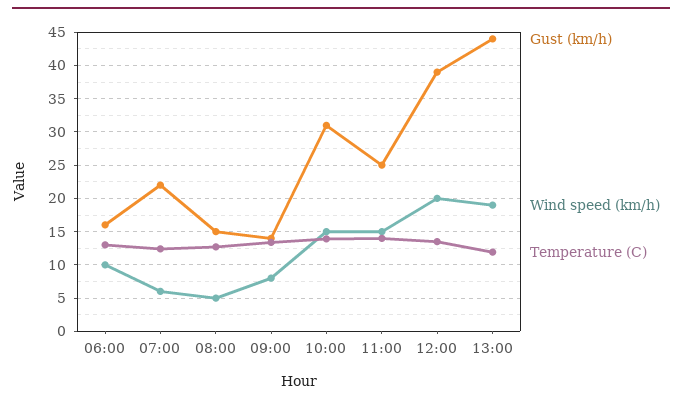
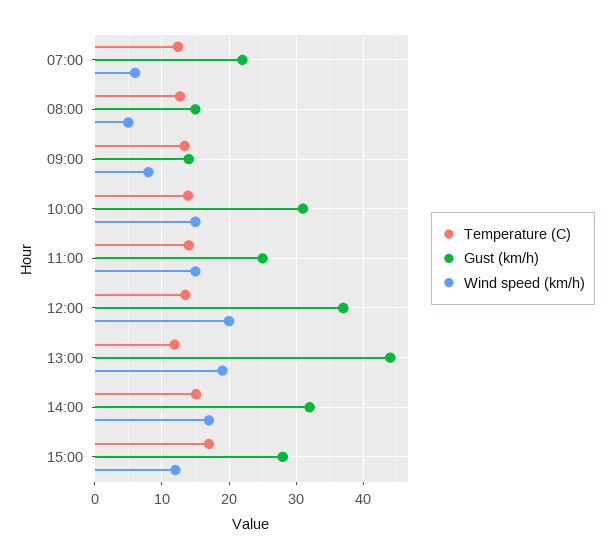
Gust (km/h), 06:00: 16 -> none
Wind speed (km/h), 06:00: 10 -> none
Temperature (C), 06:00: 13 -> none
Gust (km/h), 12:00: 39 -> 37
Temperature (C), 14:00: none -> 15
Gust (km/h), 14:00: none -> 32
Wind speed (km/h), 14:00: none -> 17
Temperature (C), 15:00: none -> 17
Gust (km/h), 15:00: none -> 28
Wind speed (km/h), 15:00: none -> 12

